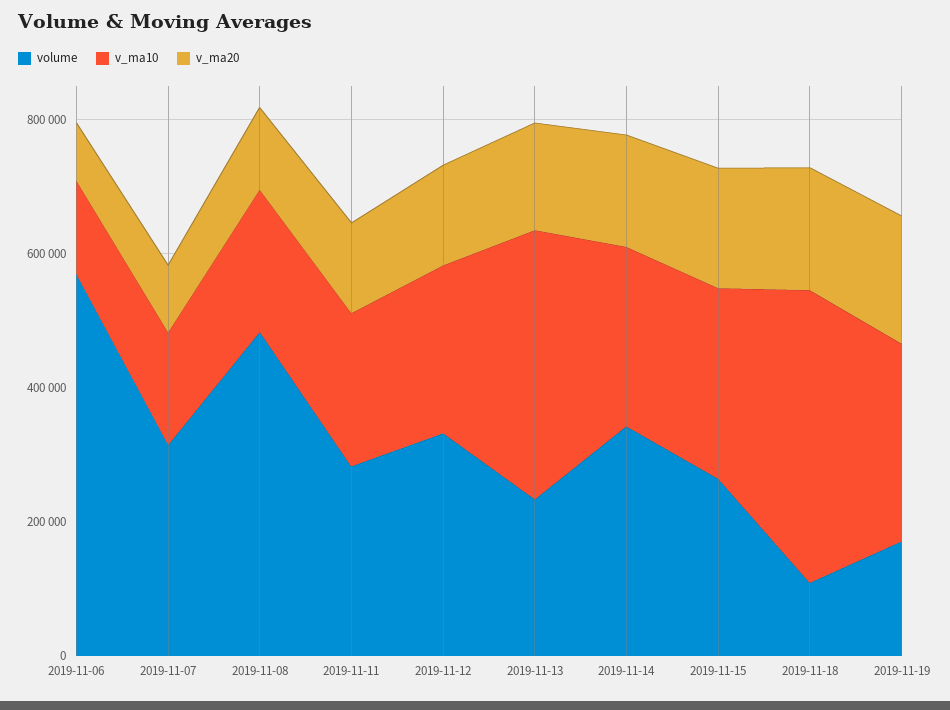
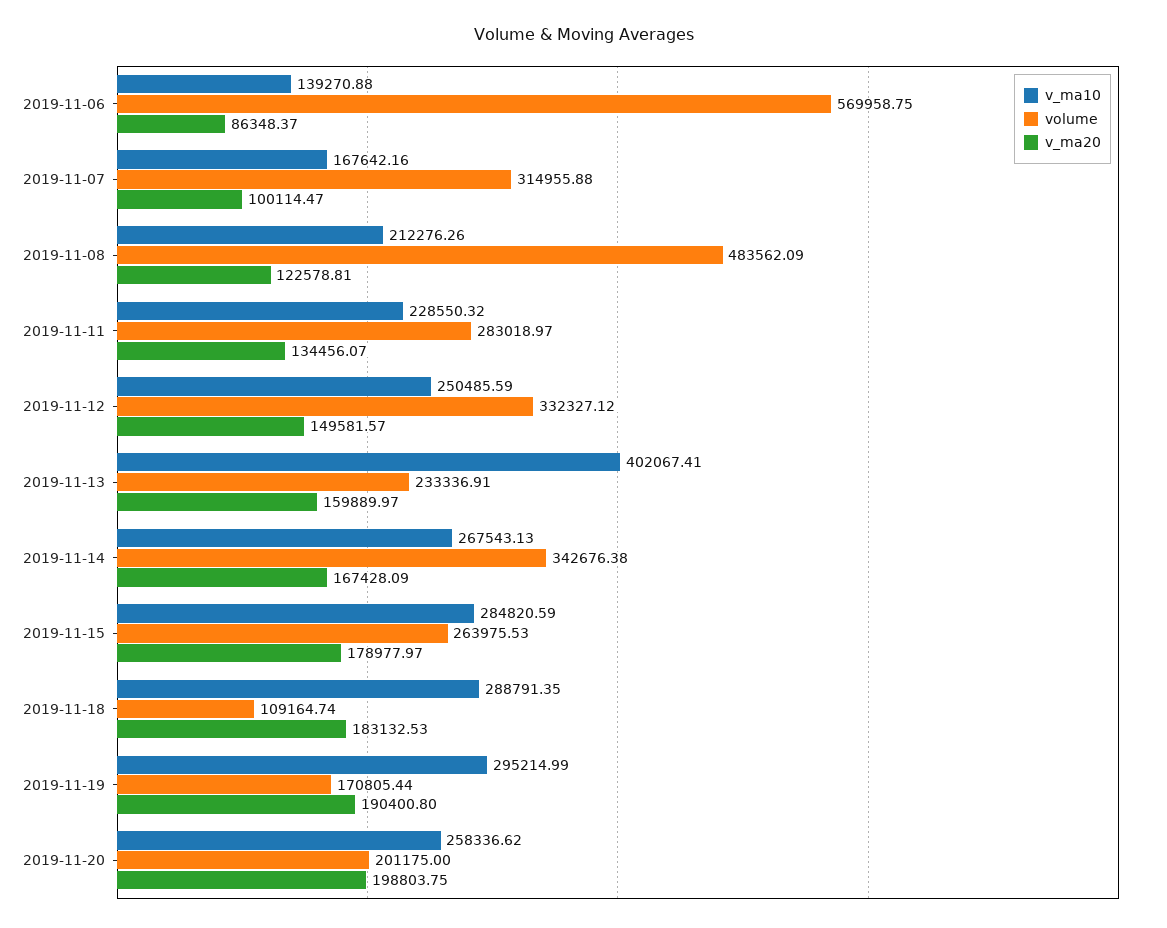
v_ma10, 2019-11-18: 450000 -> 288791.35
v_ma10, 2019-11-20: none -> 258336.62
volume, 2019-11-20: none -> 201175
v_ma20, 2019-11-20: none -> 198803.75

